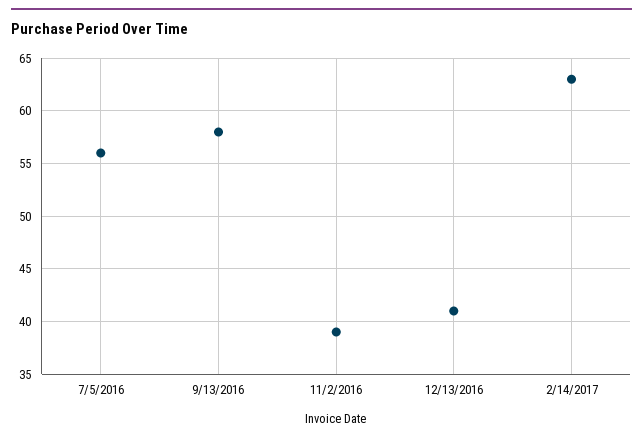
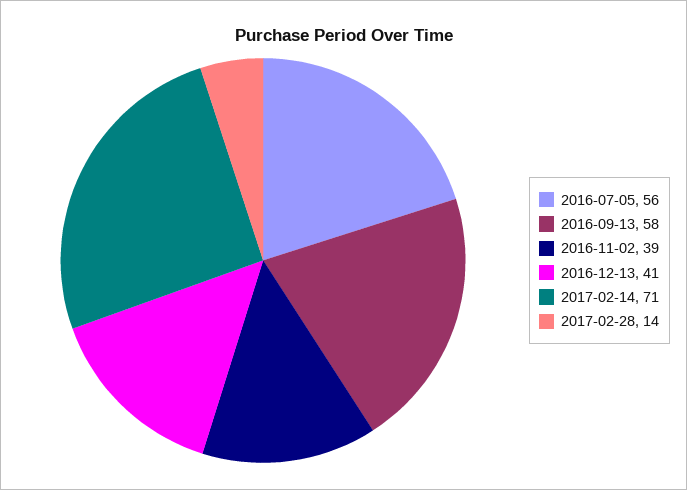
2/14/2017: 63 -> 71
2017-02-28: none -> 14

